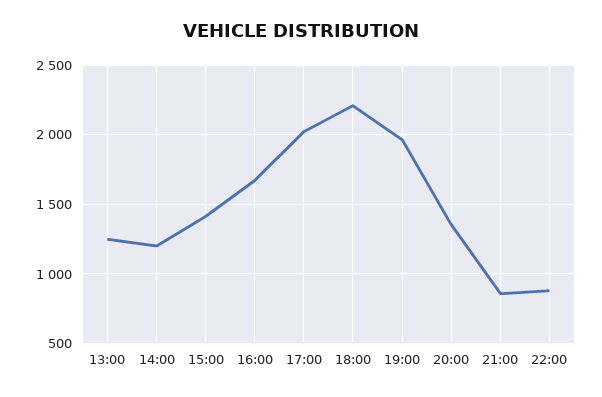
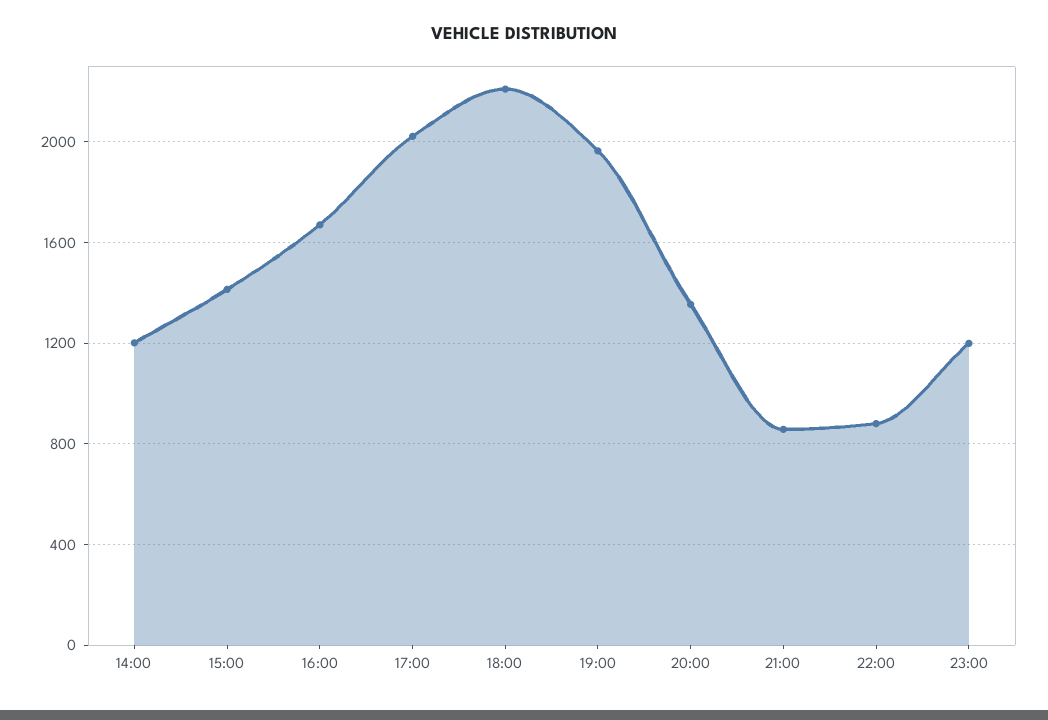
13:00: 1250 -> none
23:00: none -> 1200

